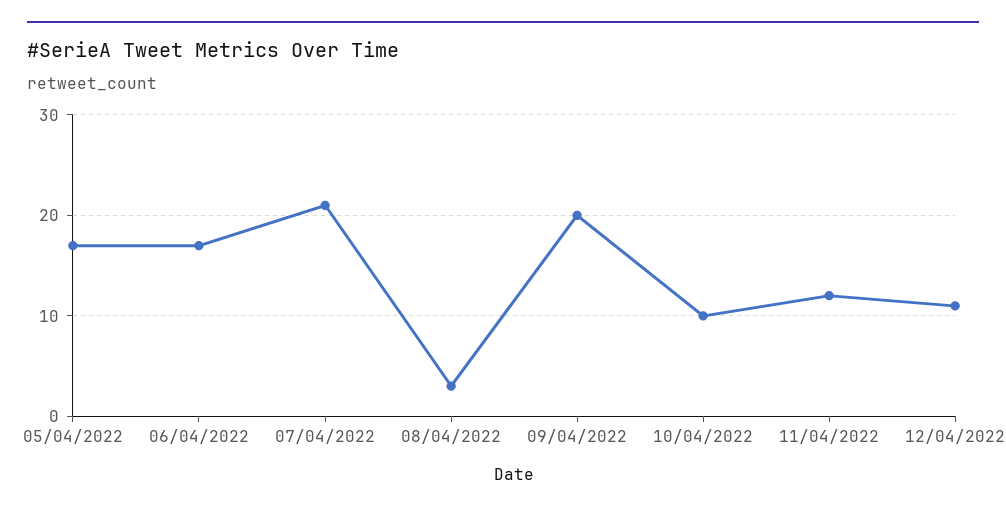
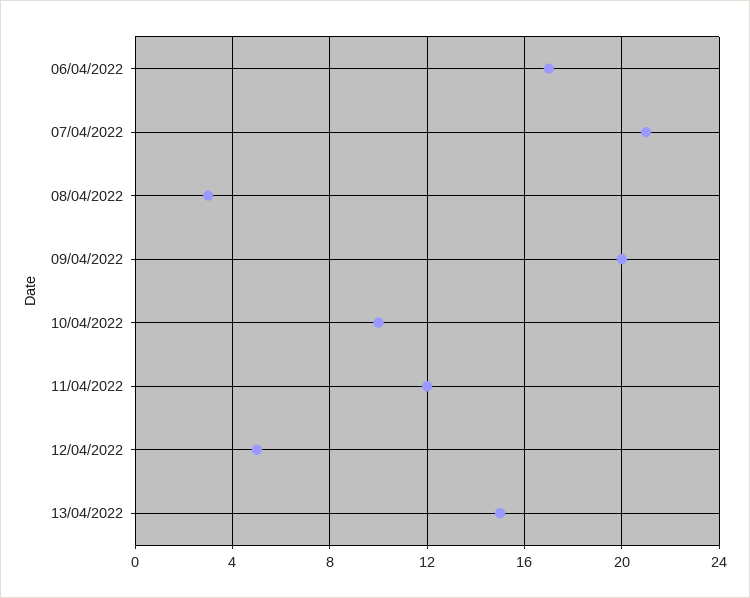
05/04/2022: 17 -> none
12/04/2022: 11 -> 5
13/04/2022: none -> 15

